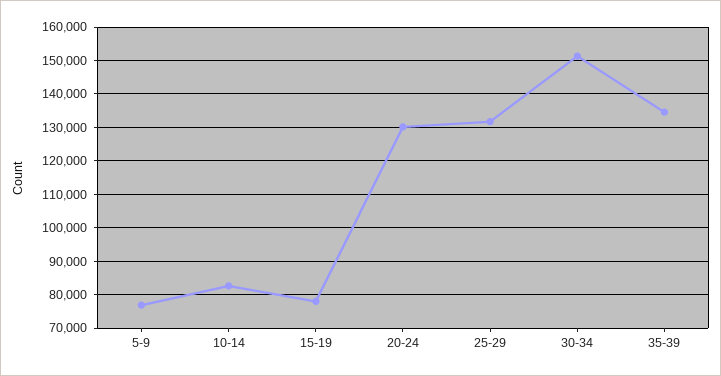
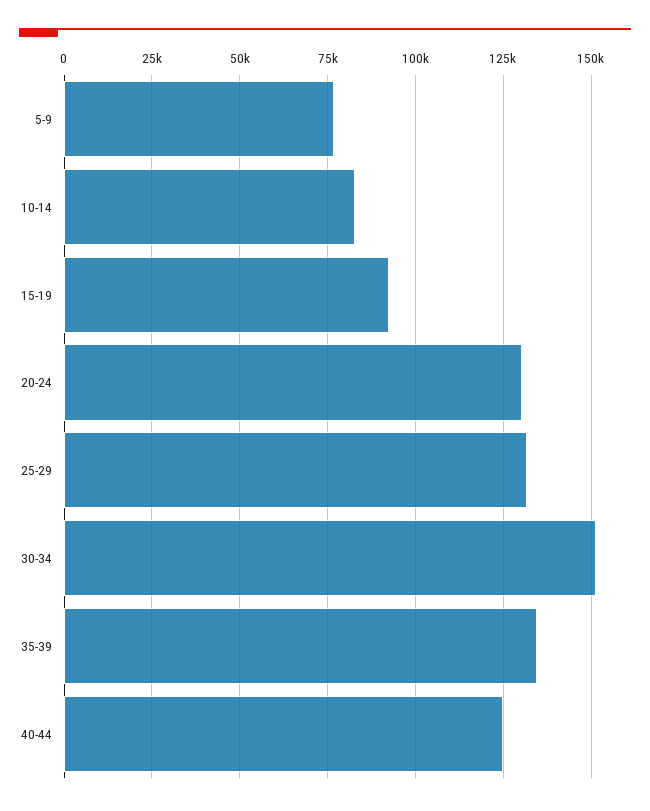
15-19: 78000 -> 92500
40-44: none -> 125000

